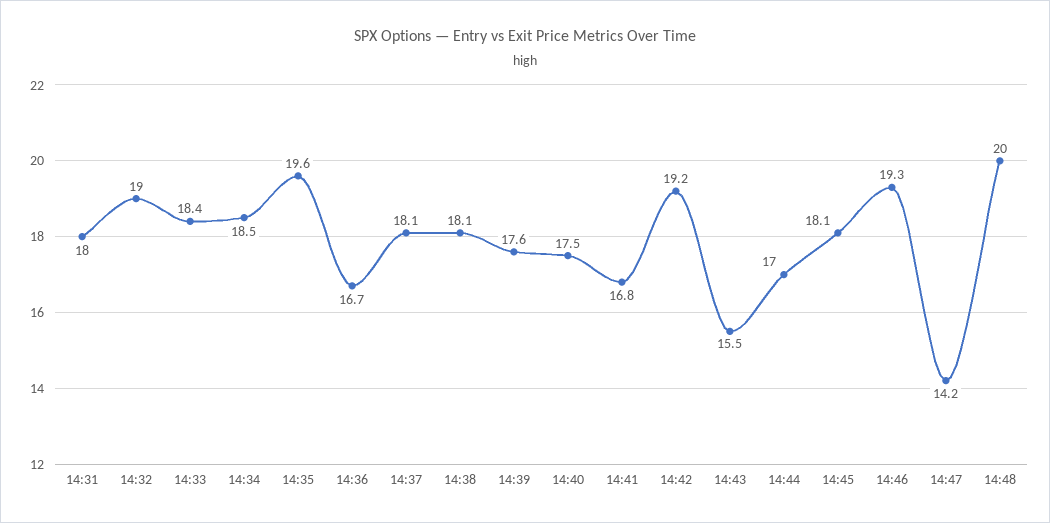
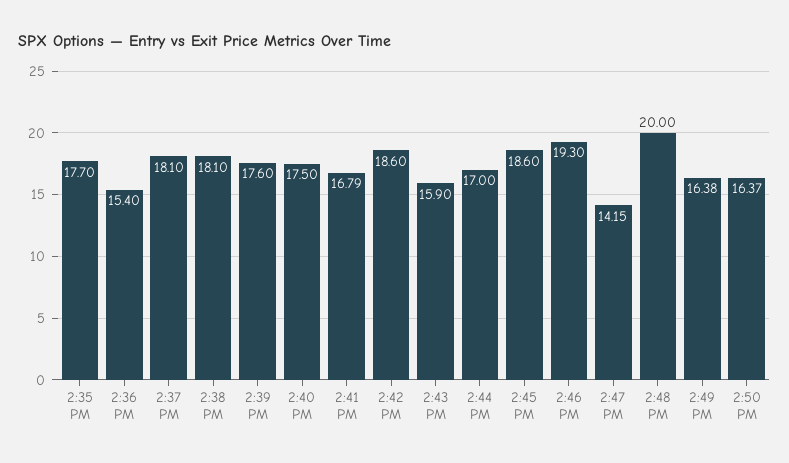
14:31: 18 -> none
14:32: 19 -> none
14:33: 18.4 -> none
14:34: 18.5 -> none
14:35: 19.6 -> 17.7
14:36: 16.7 -> 15.4
14:42: 19.2 -> 18.6
14:43: 15.5 -> 15.9
14:45: 18.1 -> 18.6
2:49 PM: none -> 16.38
2:50 PM: none -> 16.37

